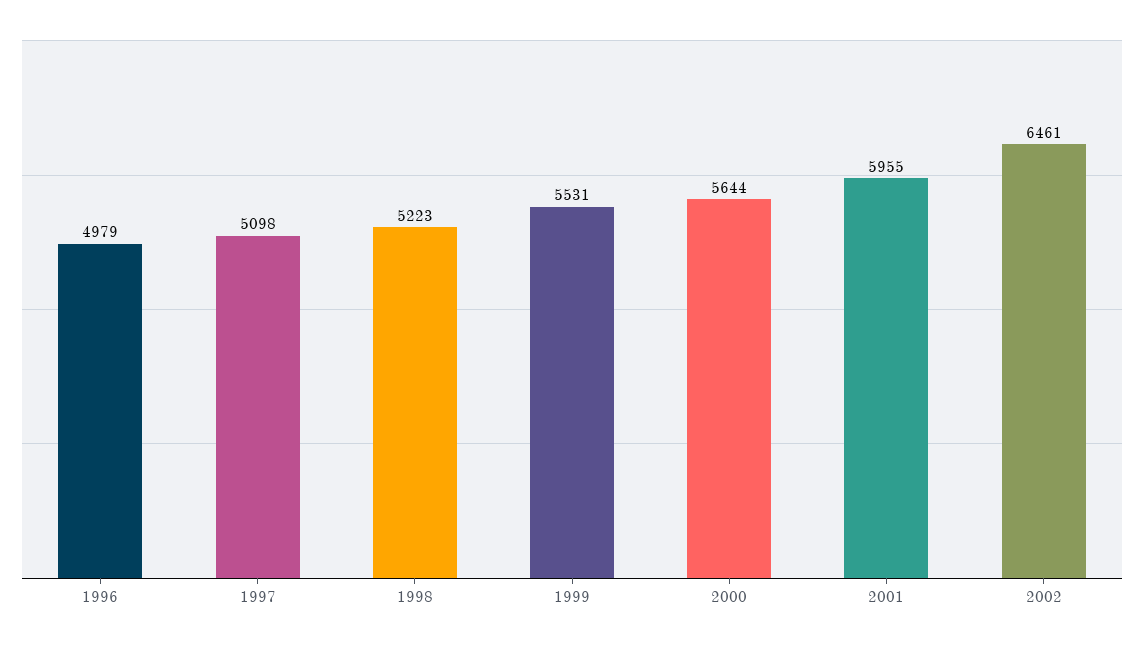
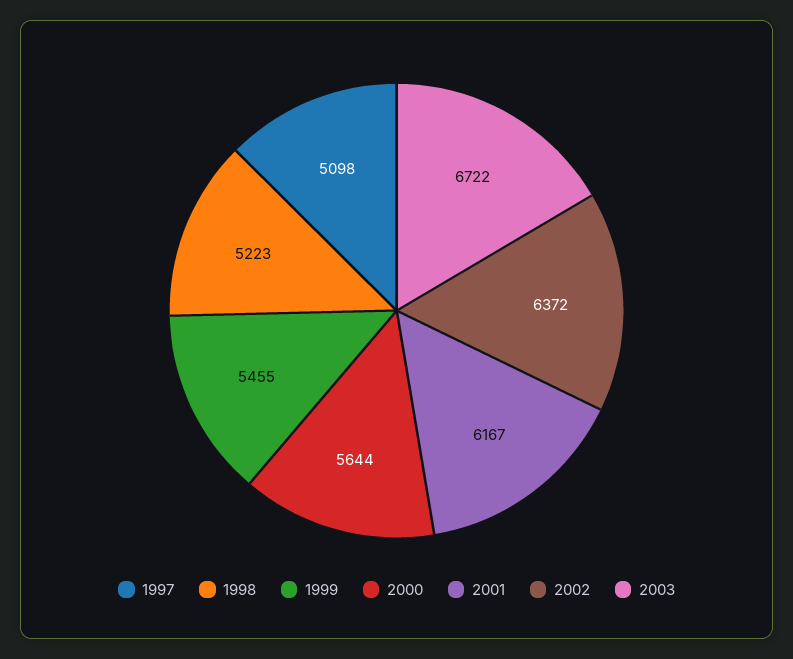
1996: 4979 -> none
1999: 5531 -> 5455
2001: 5955 -> 6167
2002: 6461 -> 6372
2003: none -> 6722

